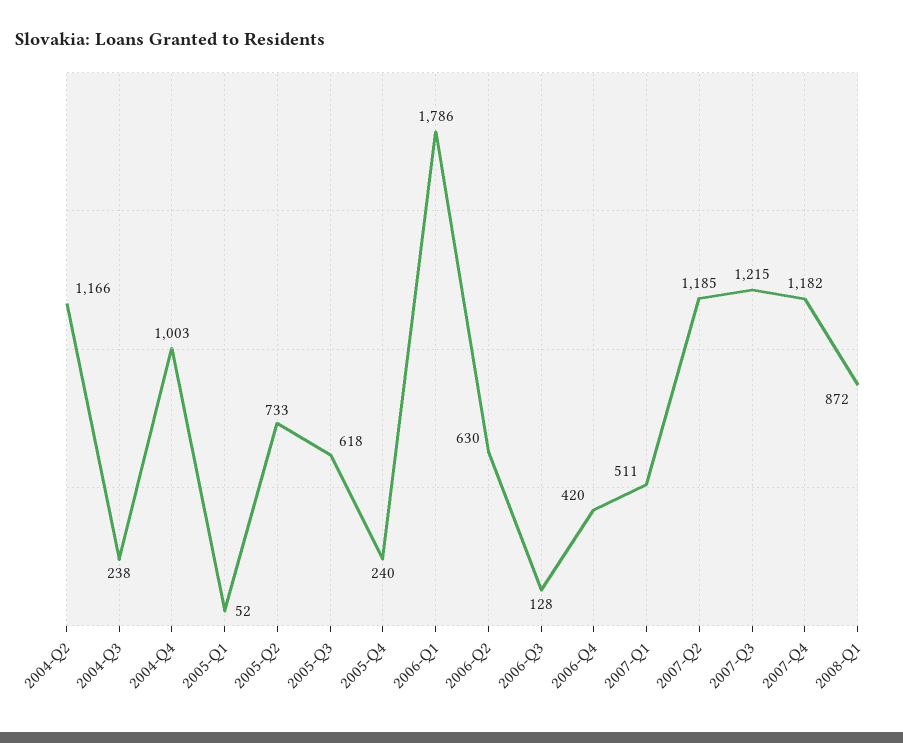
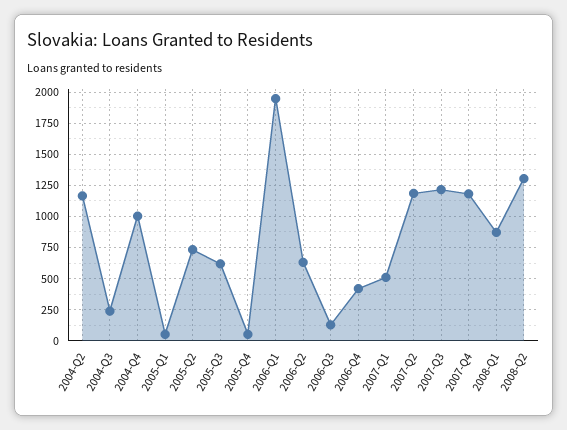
2005-Q4: 240 -> 50
2006-Q1: 1786 -> 1950
2008-Q2: none -> 1300

